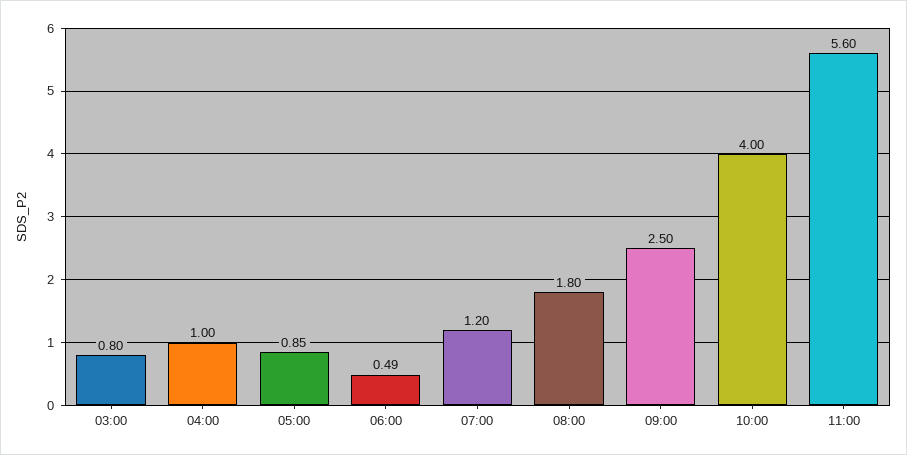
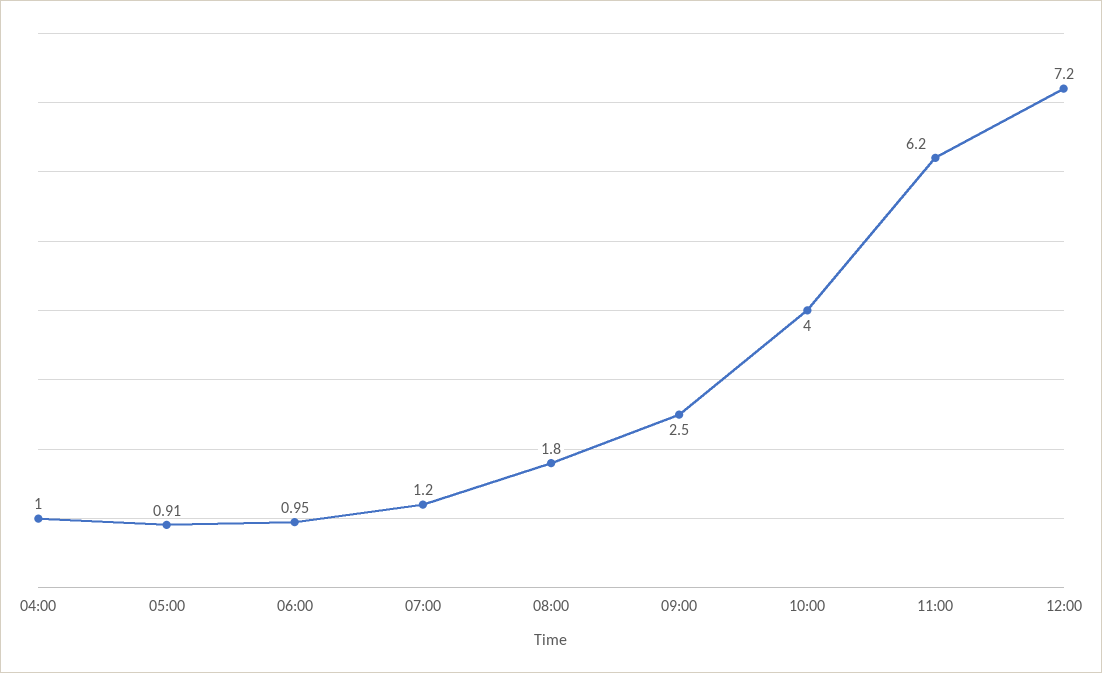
03:00: 0.8 -> none
05:00: 0.85 -> 0.91
06:00: 0.49 -> 0.95
11:00: 5.6 -> 6.2
12:00: none -> 7.2

